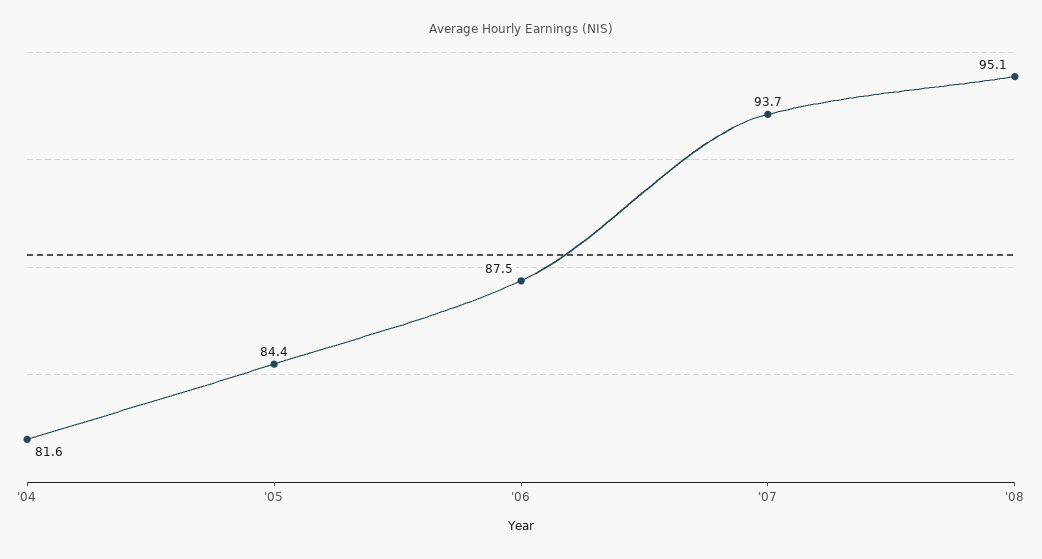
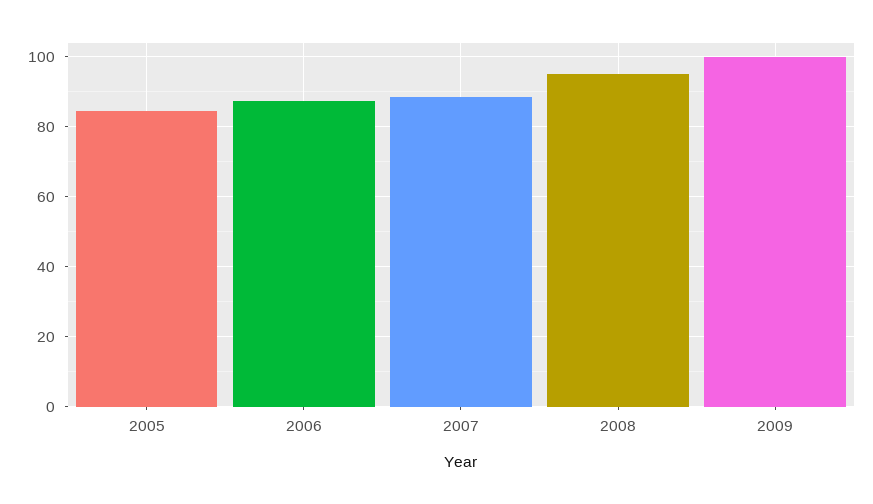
'04: 81.6 -> none
'07: 93.7 -> 88
2009: none -> 100

